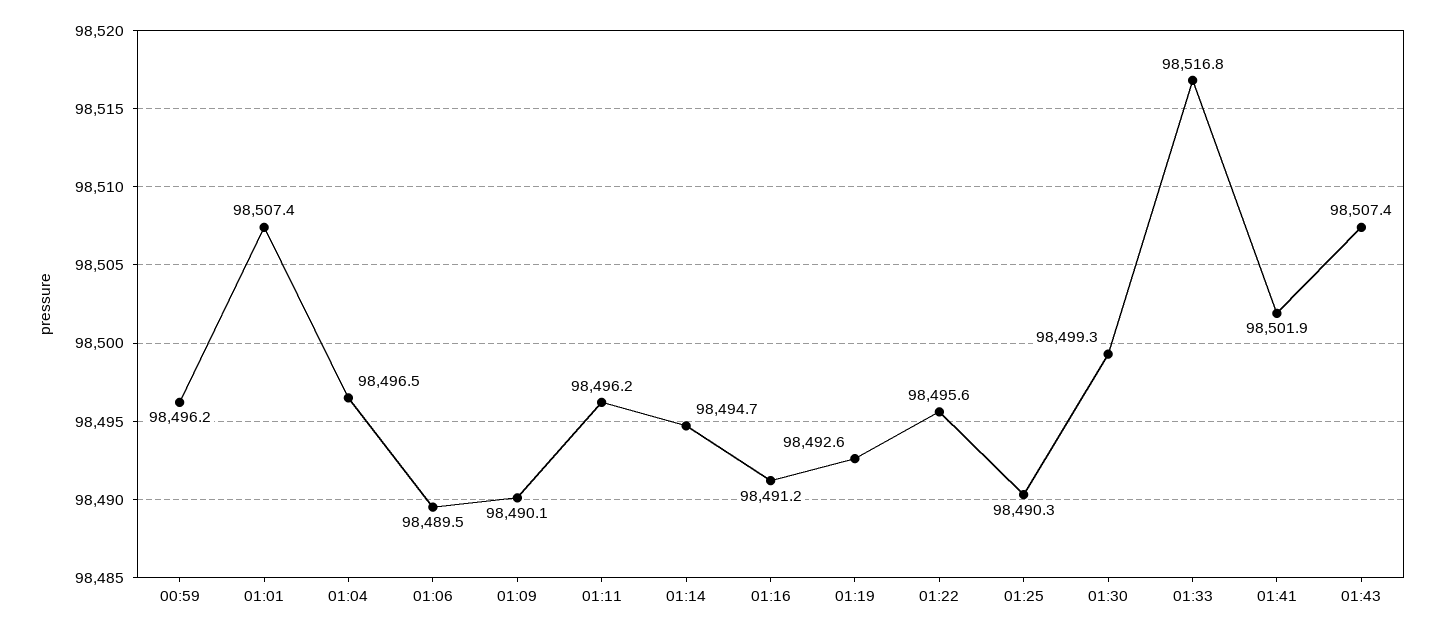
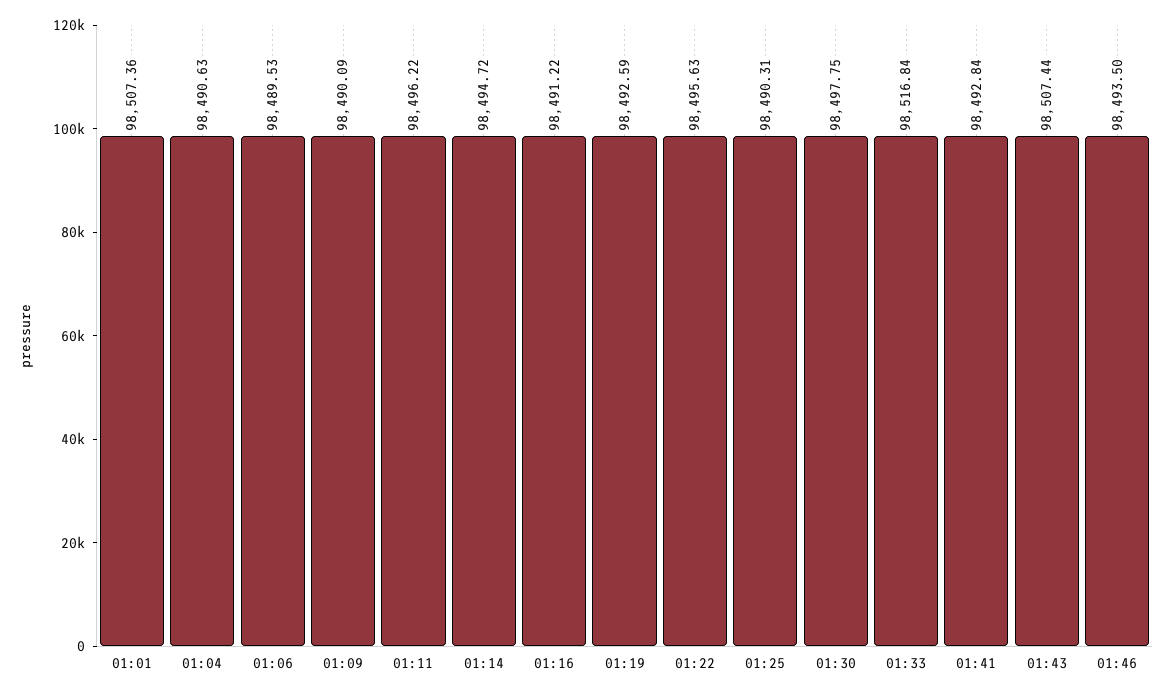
00:59: 98496.2 -> none
01:04: 98496.5 -> 98490.63
01:30: 98499.3 -> 98497.75
01:41: 98501.9 -> 98492.84
01:46: none -> 98493.5

